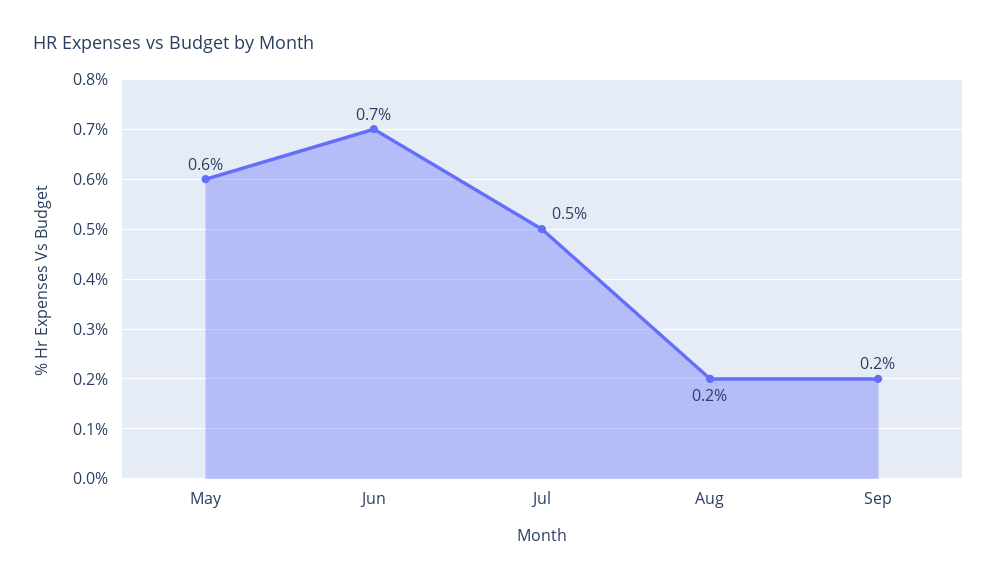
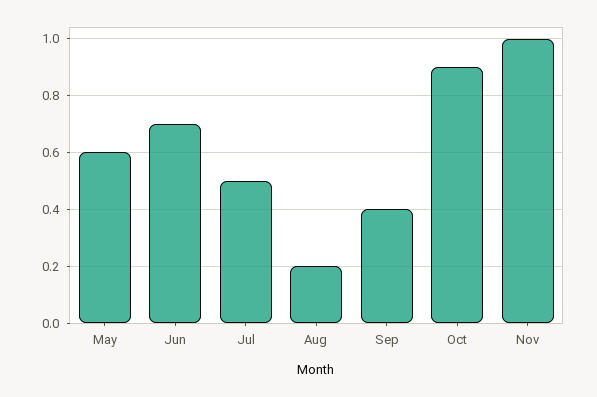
Sep: 0.2 -> 0.4
Oct: none -> 0.9
Nov: none -> 1

